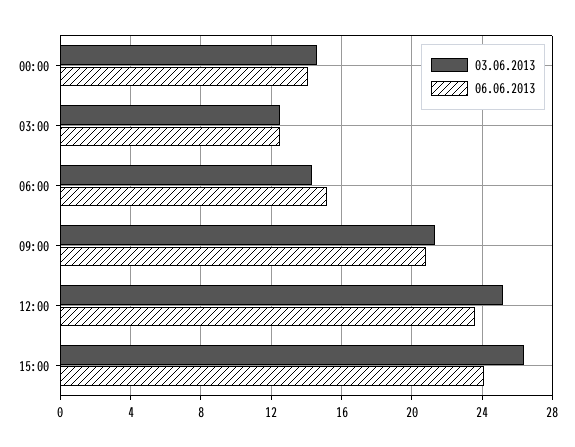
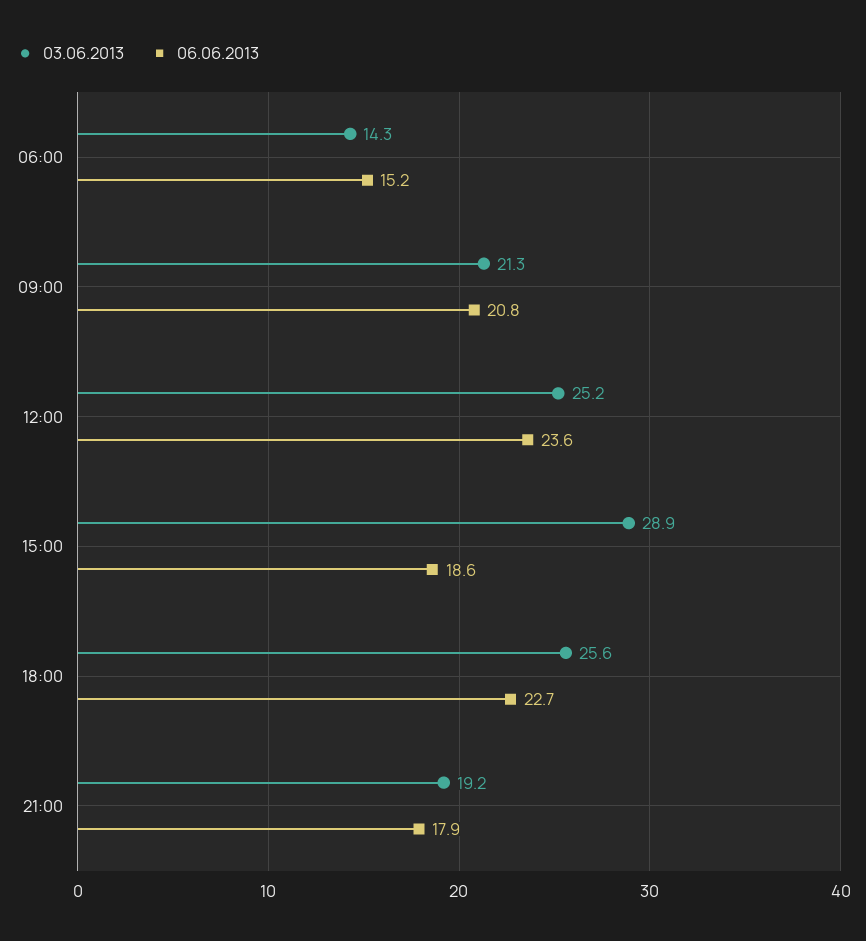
03.06.2013, 00:00: 14.5 -> none
06.06.2013, 00:00: 14 -> none
03.06.2013, 03:00: 12.5 -> none
06.06.2013, 03:00: 12.5 -> none
03.06.2013, 15:00: 26.5 -> 28.9
06.06.2013, 15:00: 24 -> 18.6
03.06.2013, 18:00: none -> 25.6
06.06.2013, 18:00: none -> 22.7
03.06.2013, 21:00: none -> 19.2
06.06.2013, 21:00: none -> 17.9

